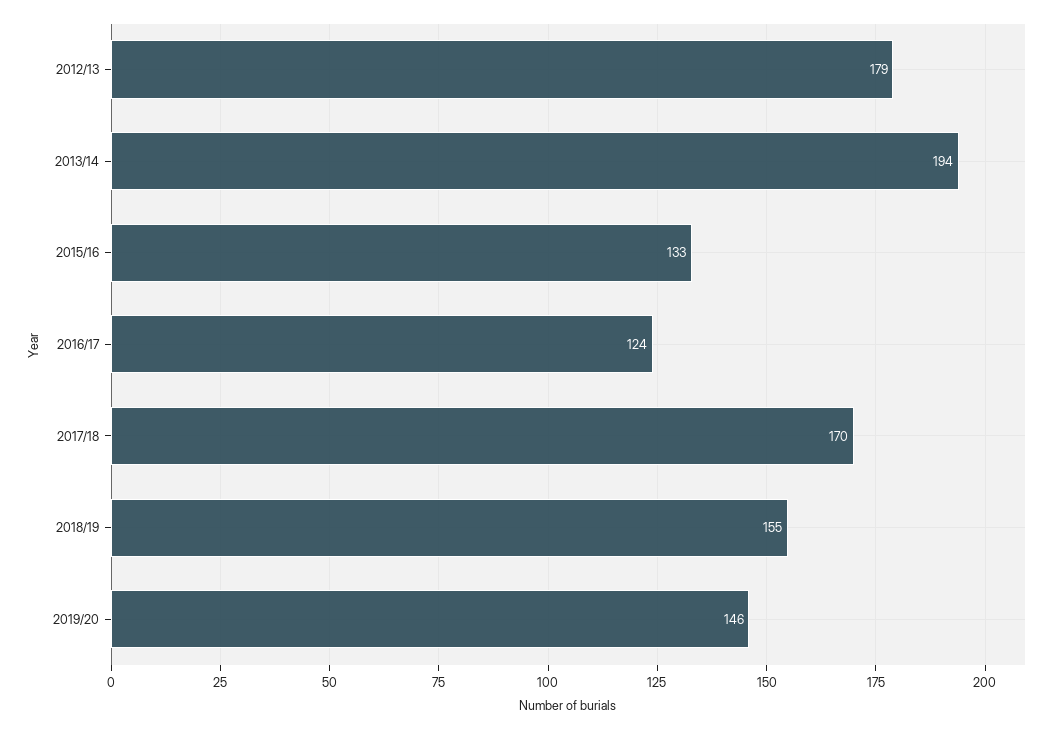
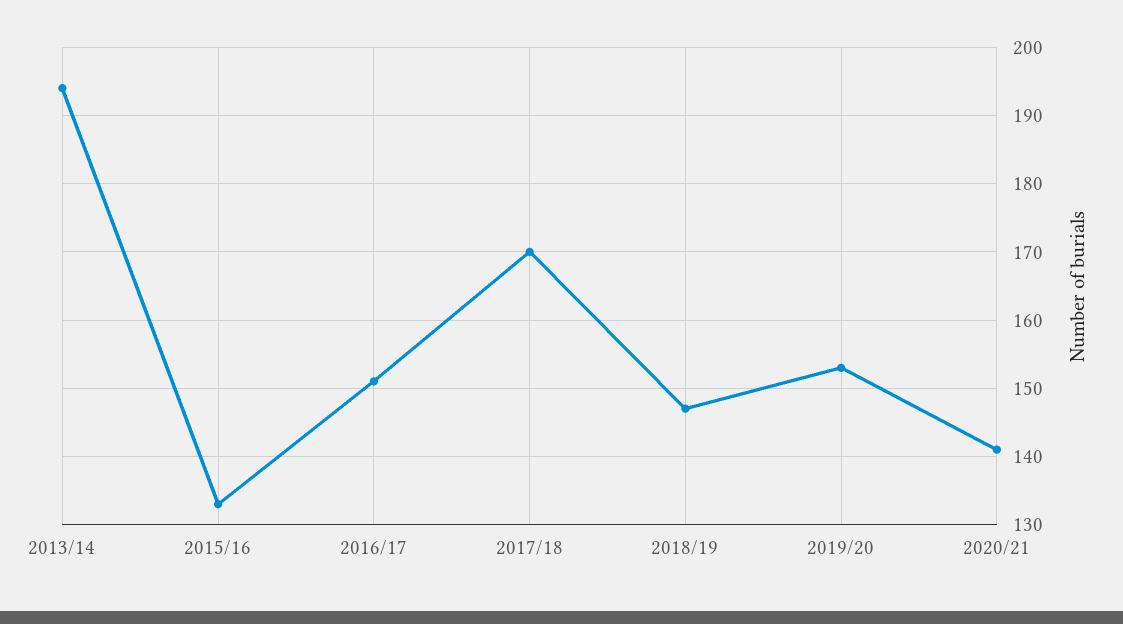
2012/13: 179 -> none
2016/17: 124 -> 151
2018/19: 155 -> 147
2019/20: 146 -> 153
2020/21: none -> 141

